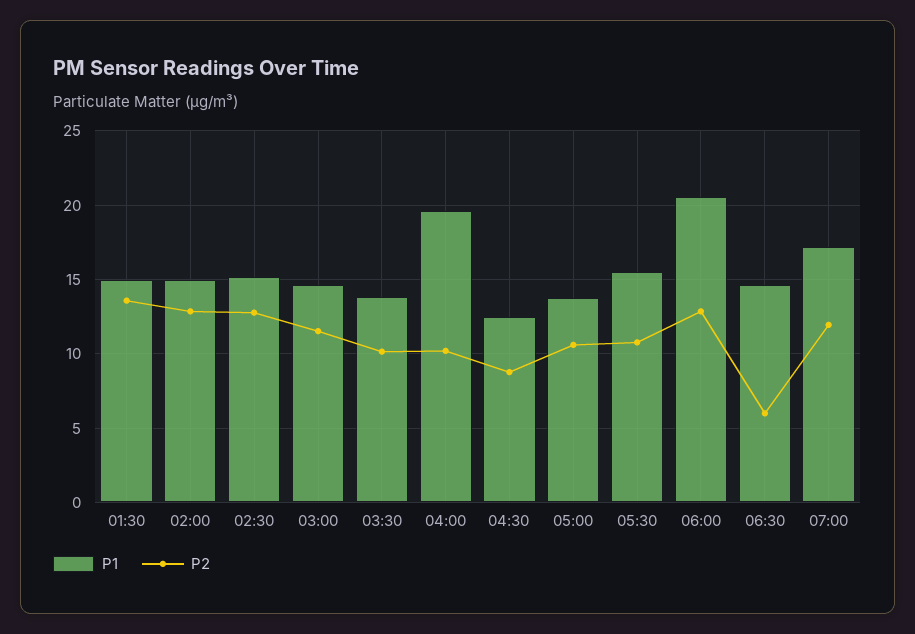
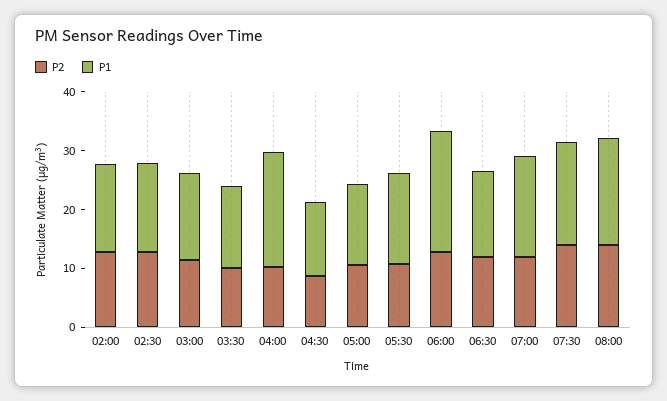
P1, 01:30: 15 -> none
P2, 01:30: 13.5 -> none
P2, 06:30: 6 -> 12
P2, 07:30: none -> 14
P1, 07:30: none -> 18
P2, 08:00: none -> 14
P1, 08:00: none -> 18

